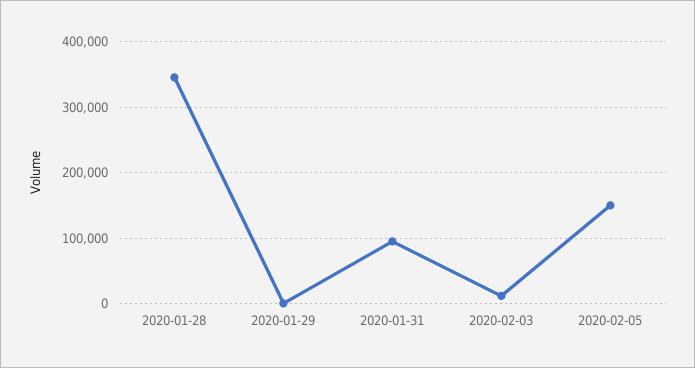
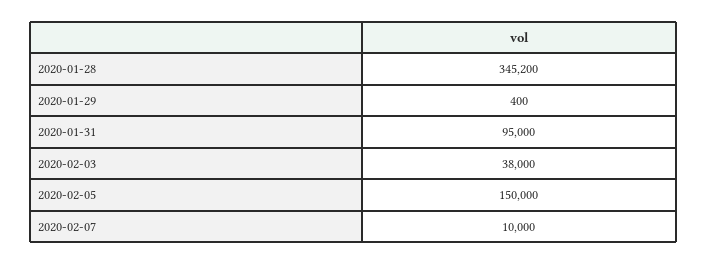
2020-02-03: 10000 -> 38000
2020-02-07: none -> 10000

